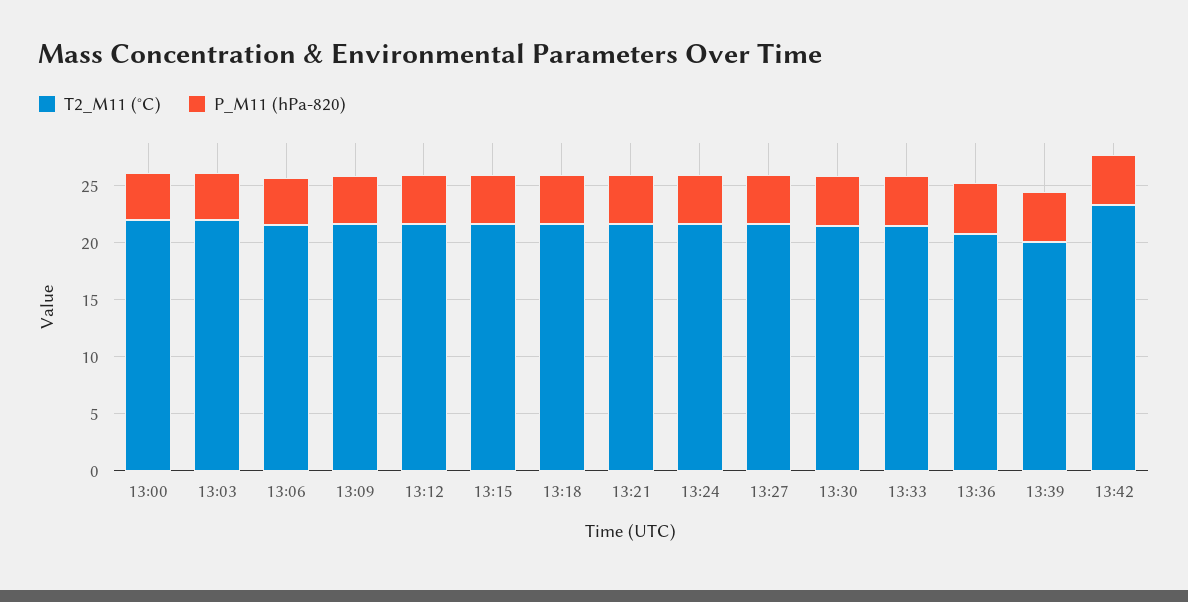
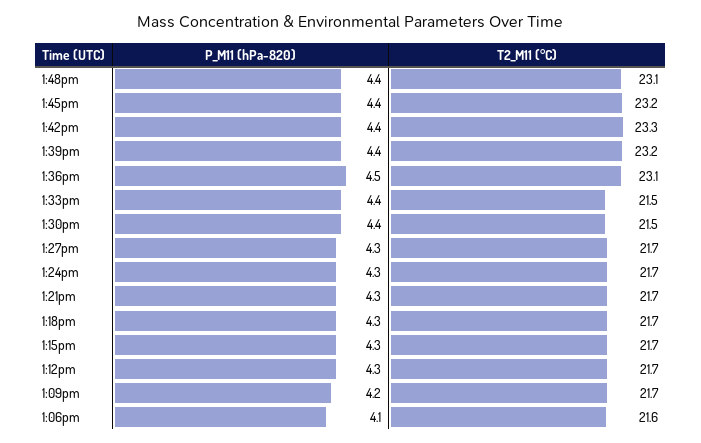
T2_M11 (°C), 13:00: 22 -> none
P_M11 (hPa-820), 13:00: 4 -> none
T2_M11 (°C), 13:03: 22 -> none
P_M11 (hPa-820), 13:03: 4 -> none
T2_M11 (°C), 13:36: 21 -> 23.1
T2_M11 (°C), 13:39: 20 -> 23.2
P_M11 (hPa-820), 1:48pm: none -> 4.4
T2_M11 (°C), 1:48pm: none -> 23.1
P_M11 (hPa-820), 1:45pm: none -> 4.4
T2_M11 (°C), 1:45pm: none -> 23.2

